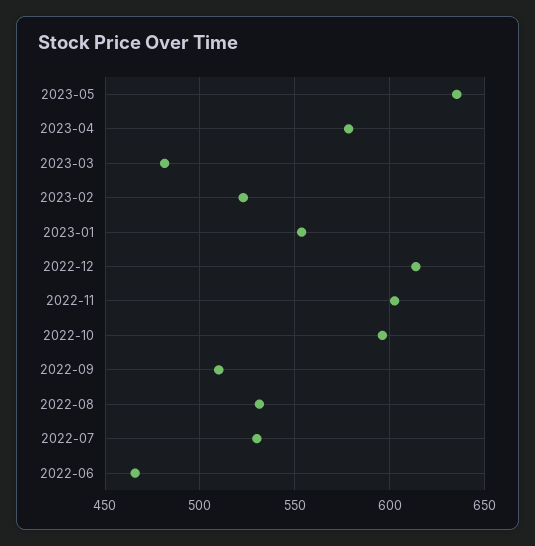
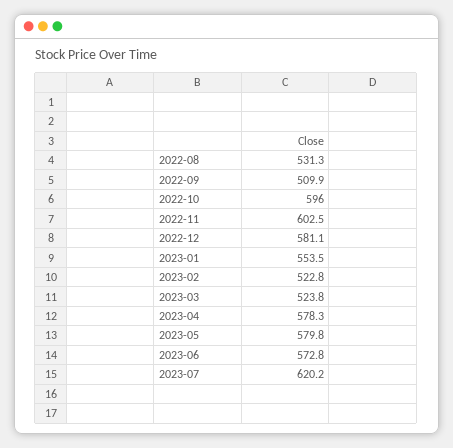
2023-05: 635 -> 579.8
2023-03: 480 -> 523.8
2022-12: 615 -> 581.1
2022-07: 530 -> none
2022-06: 465 -> none
2023-06: none -> 572.8
2023-07: none -> 620.2

